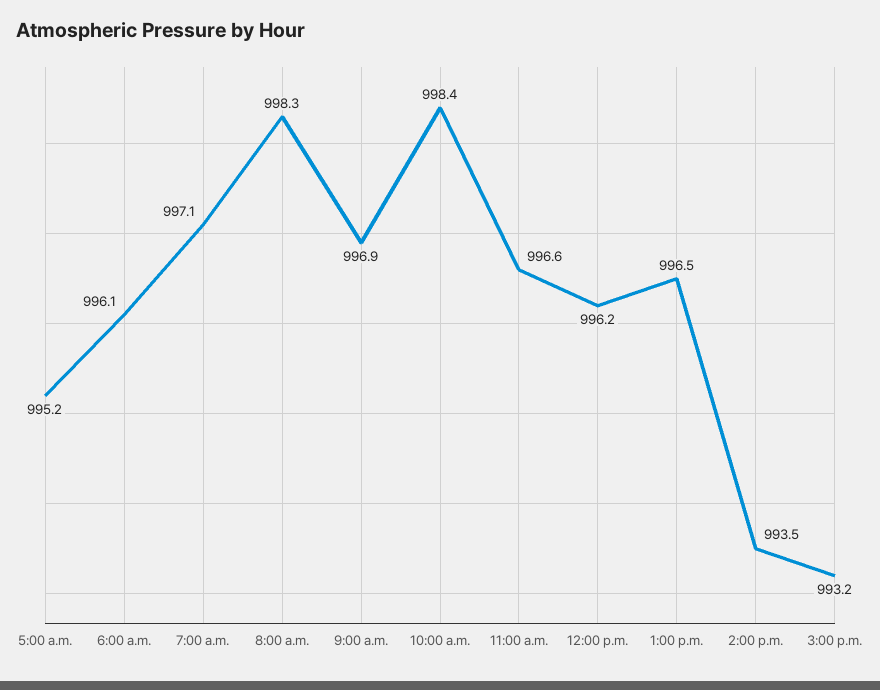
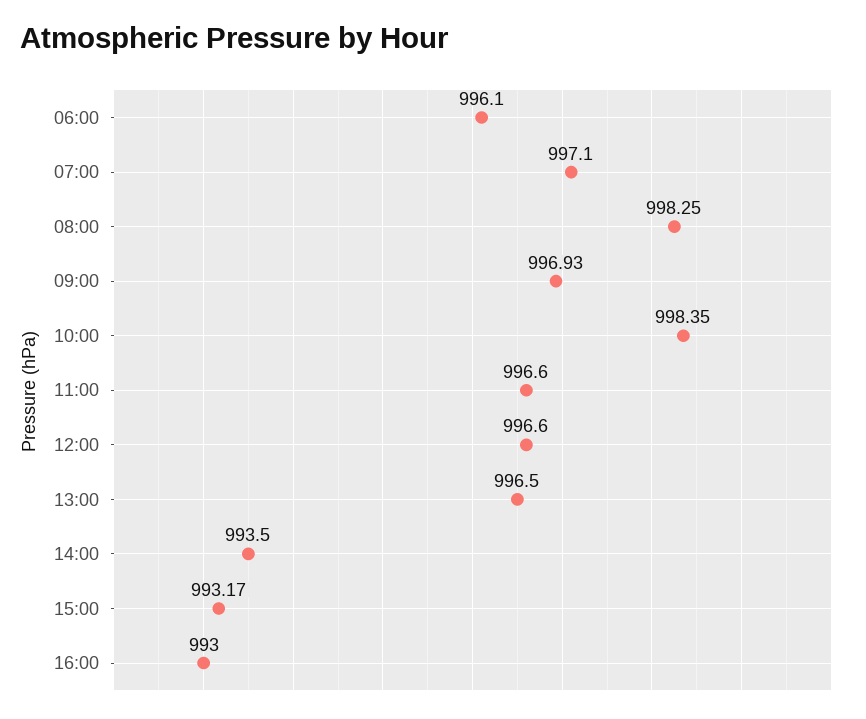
5:00 a.m.: 995.2 -> none
12:00 p.m.: 996.2 -> 996.6
16:00: none -> 993

